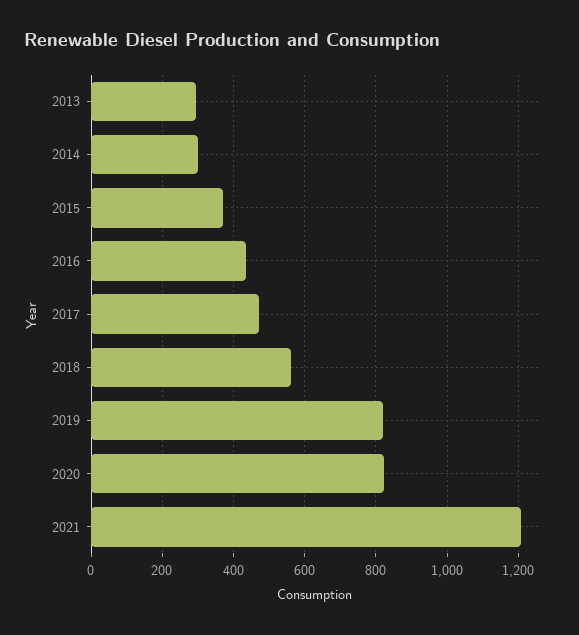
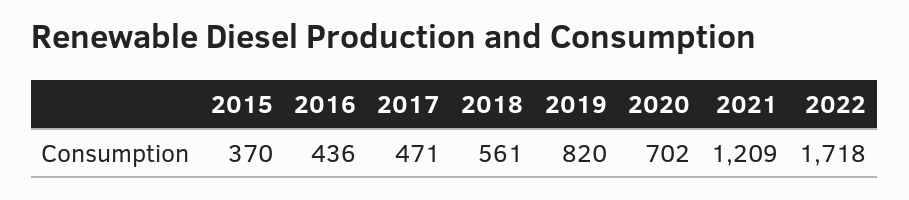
2013: 300 -> none
2014: 300 -> none
2020: 820 -> 702
2022: none -> 1718

